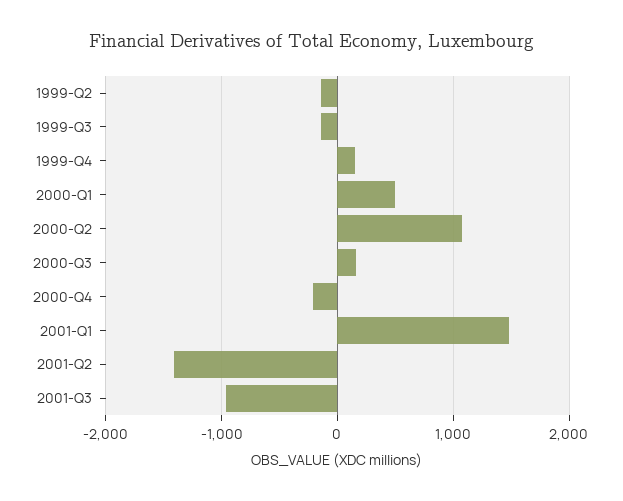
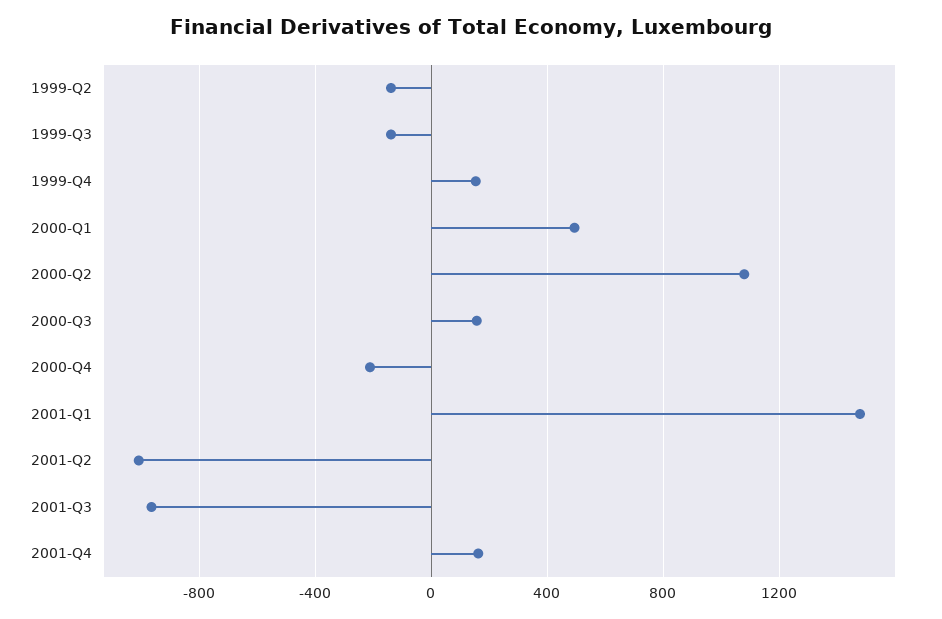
2001-Q2: -1400 -> -1000
2001-Q4: none -> 150

